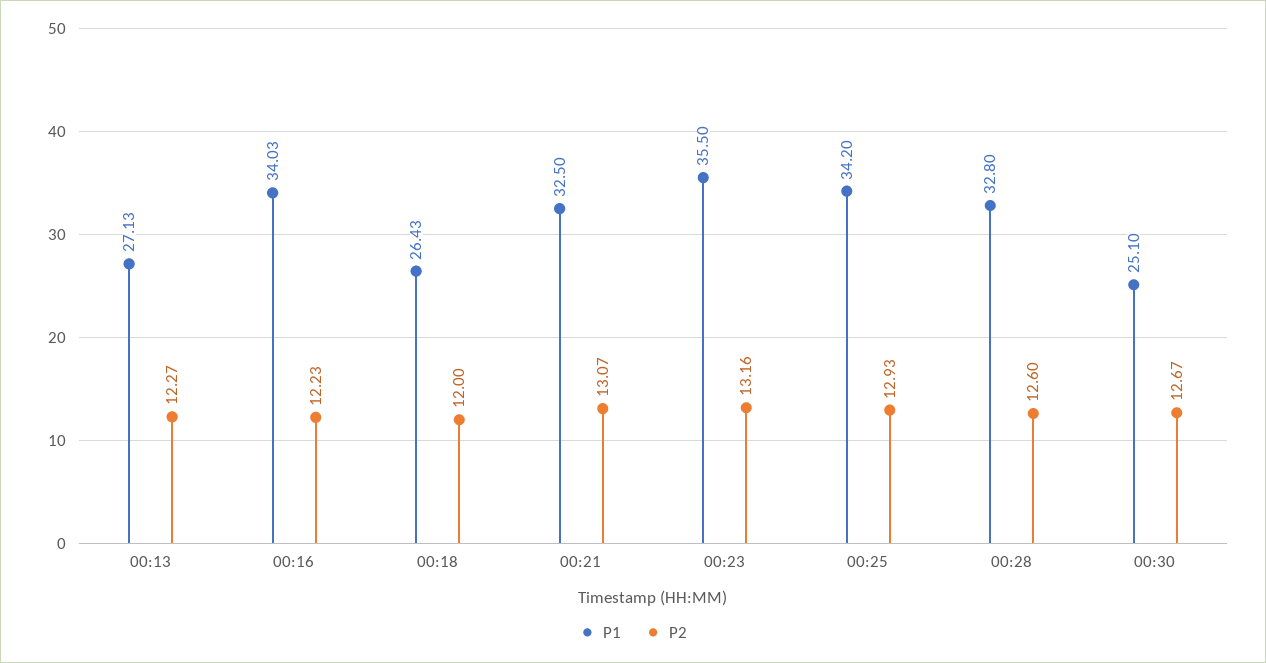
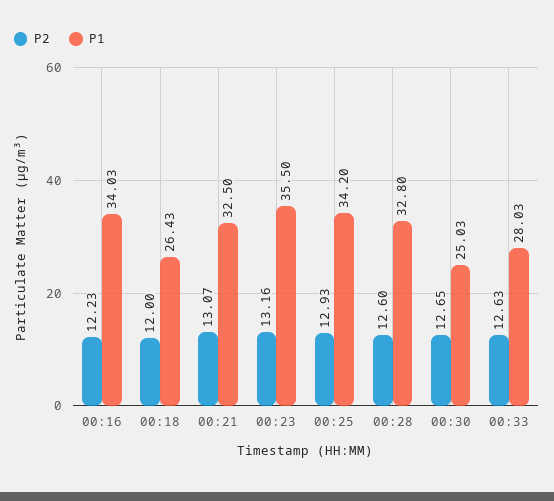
P1, 00:13: 27.13 -> none
P2, 00:13: 12.27 -> none
P1, 00:30: 25.1 -> 25.03
P2, 00:30: 12.67 -> 12.65
P2, 00:33: none -> 12.63
P1, 00:33: none -> 28.03

